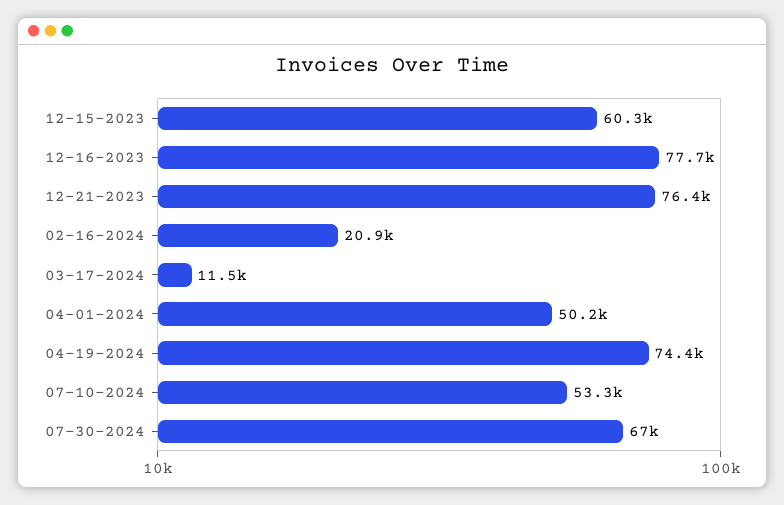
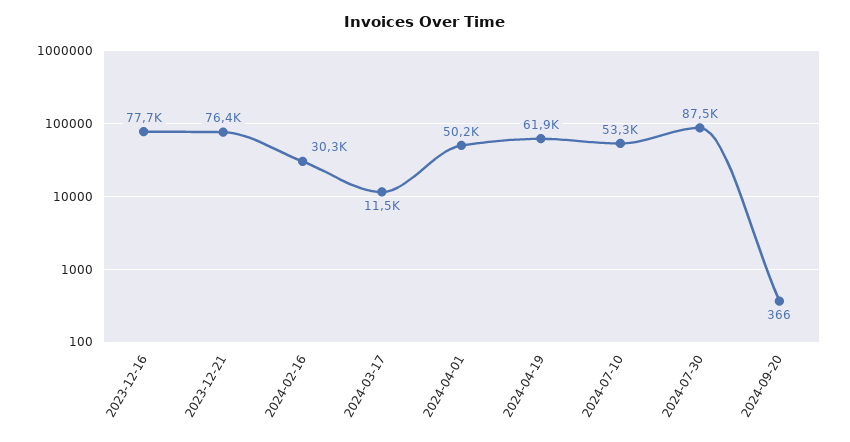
12-15-2023: 60300 -> none
02-16-2024: 20900 -> 30300
04-19-2024: 74400 -> 61900
07-30-2024: 67000 -> 87500
2024-09-20: none -> 366

